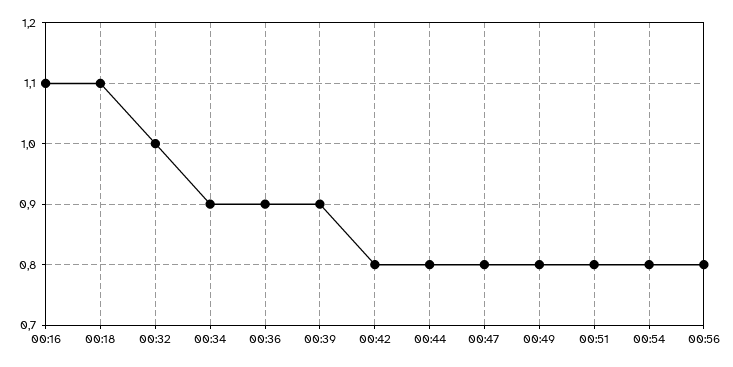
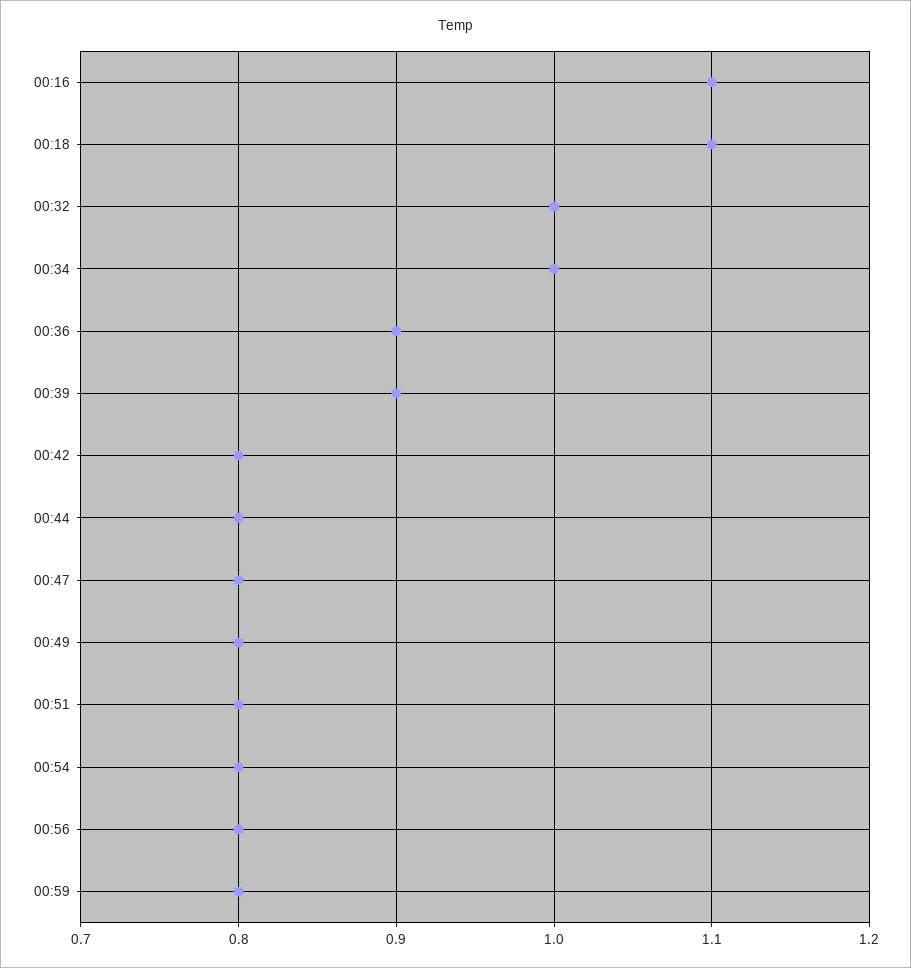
00:34: 0.9 -> 1
00:59: none -> 0.8

